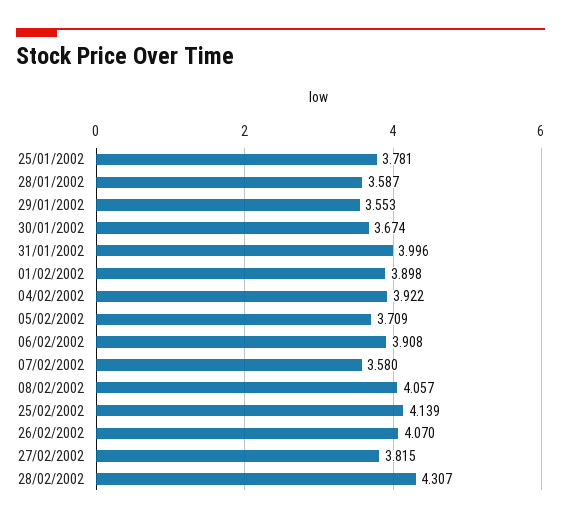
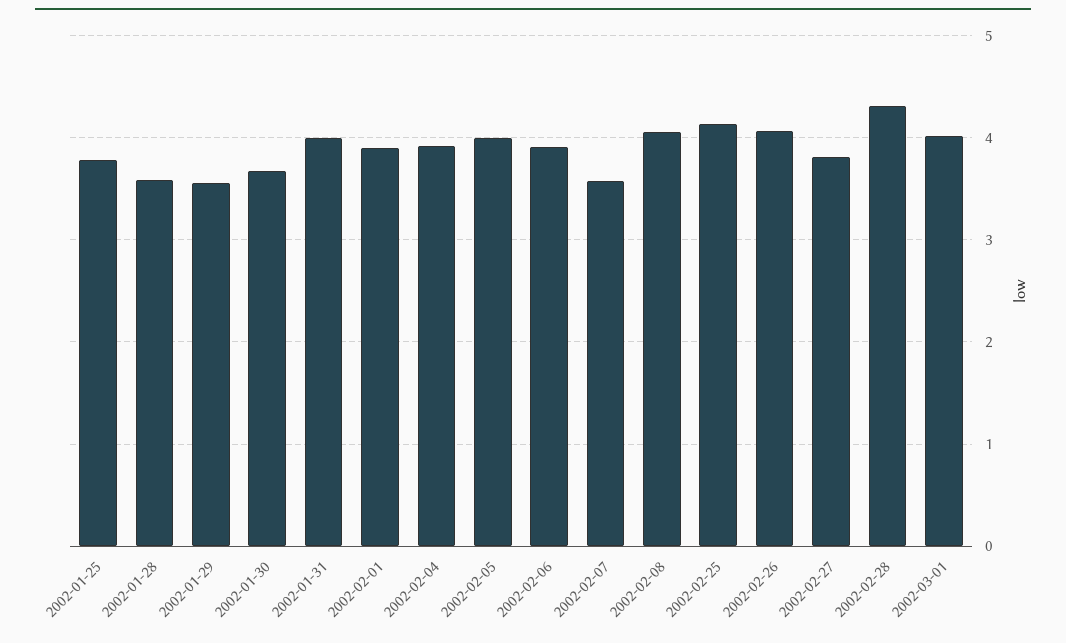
05/02/2002: 3.709 -> 4
2002-03-01: none -> 4

